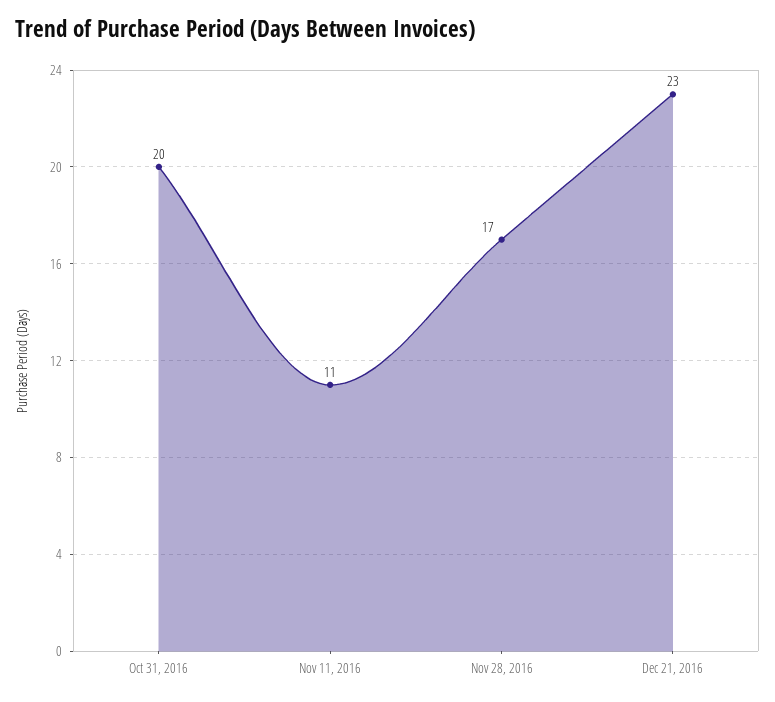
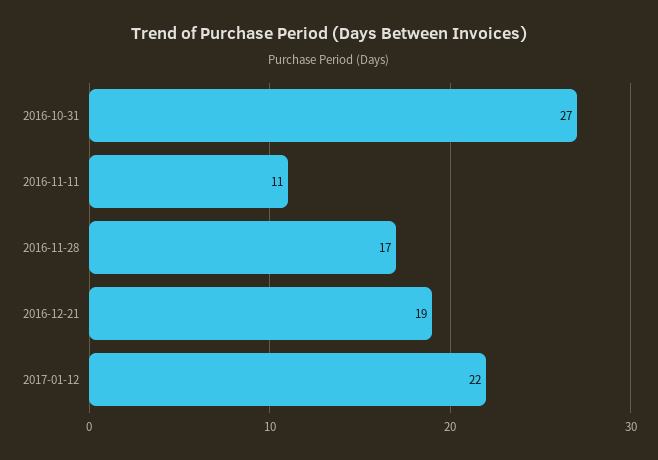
Oct 31, 2016: 20 -> 27
Dec 21, 2016: 23 -> 19
2017-01-12: none -> 22

